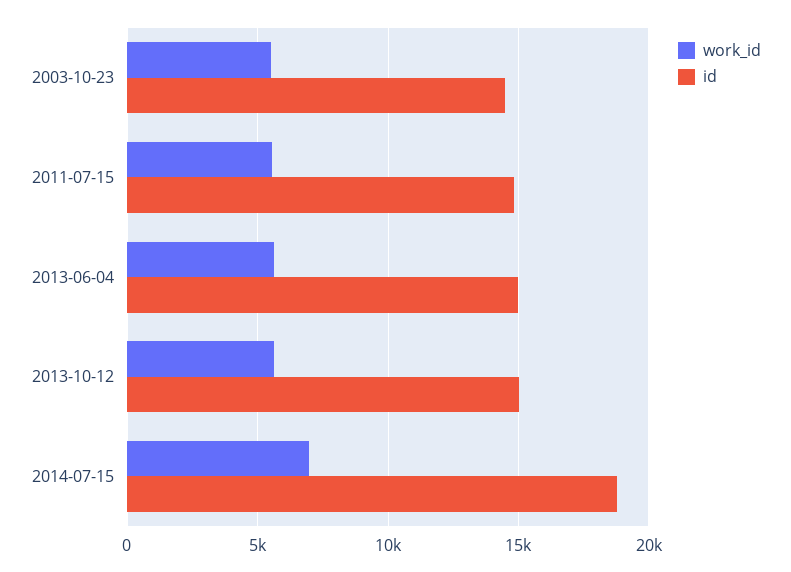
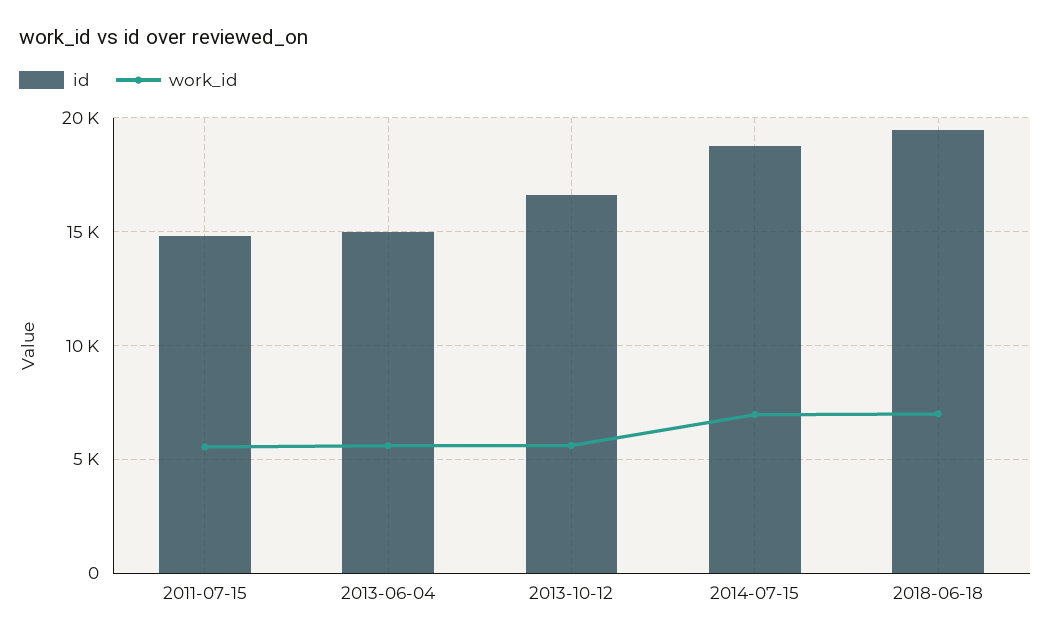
work_id, 2003-10-23: 5500 -> none
id, 2003-10-23: 14500 -> none
id, 2013-10-12: 15000 -> 16500
id, 2018-06-18: none -> 19500
work_id, 2018-06-18: none -> 7000

